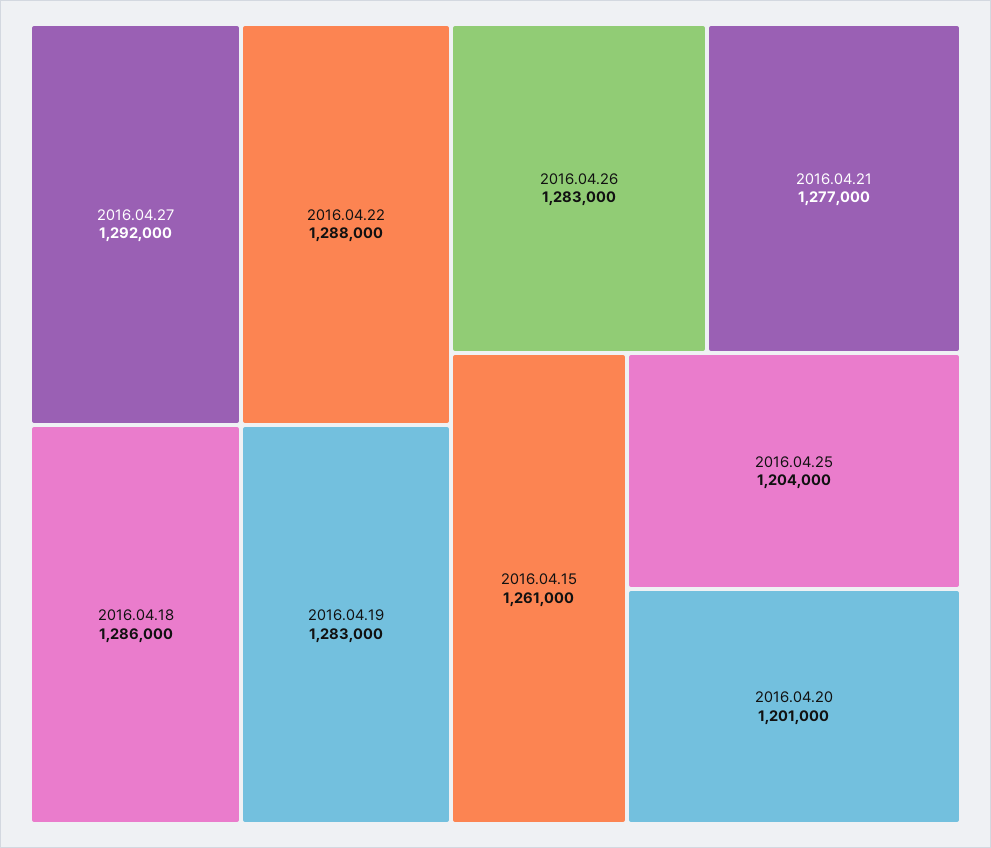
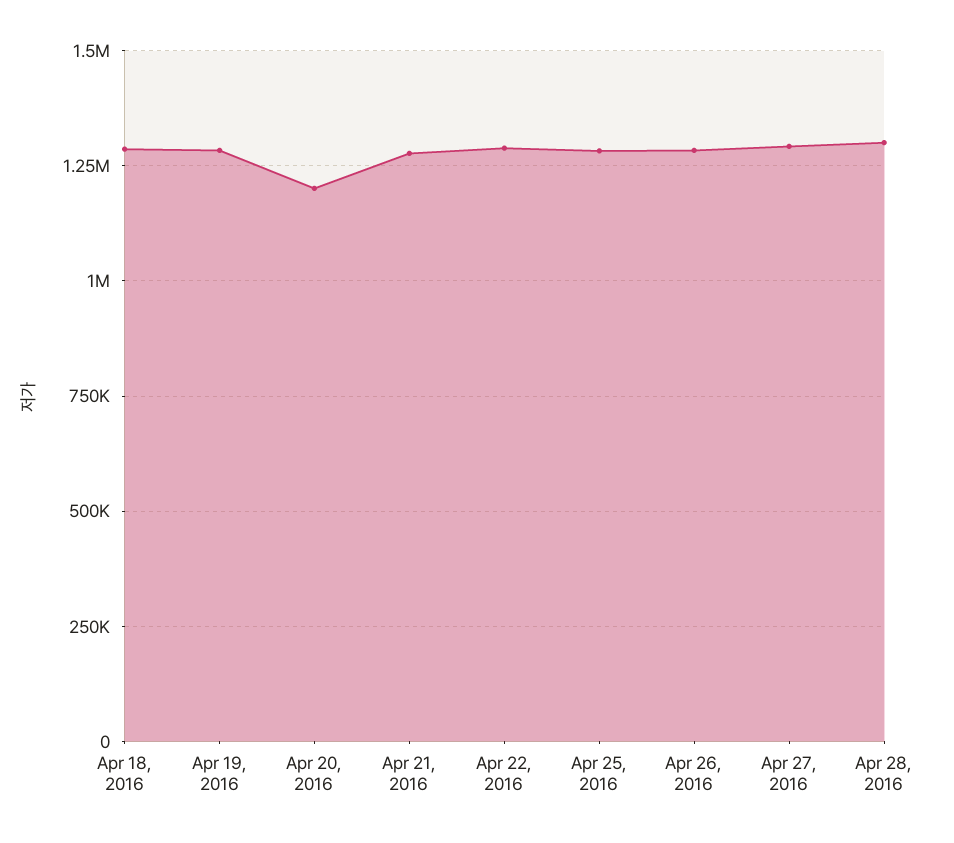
2016.04.15: 1261000 -> none
2016.04.25: 1204000 -> 1275000
Apr 28, 2016: none -> 1300000

